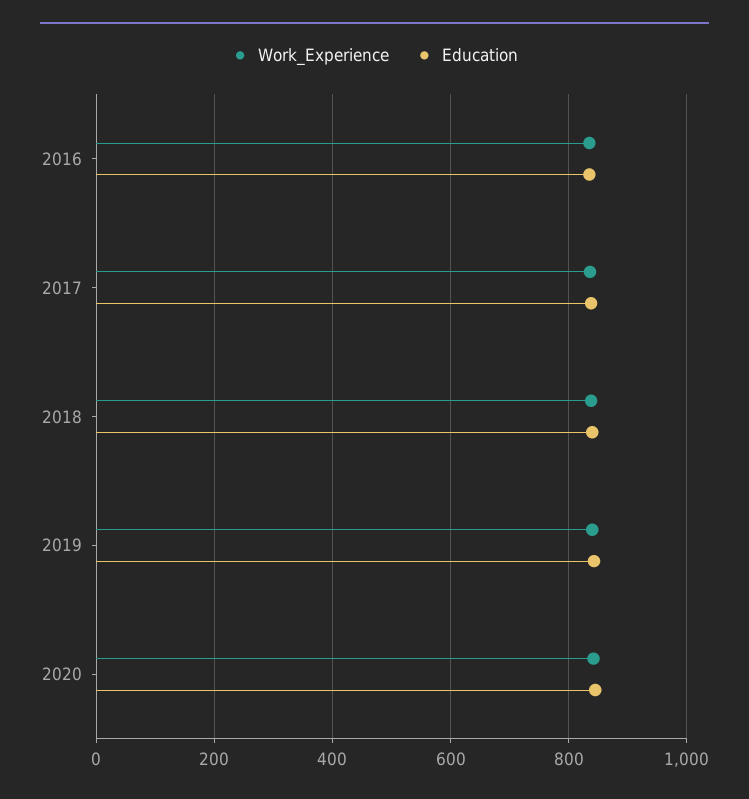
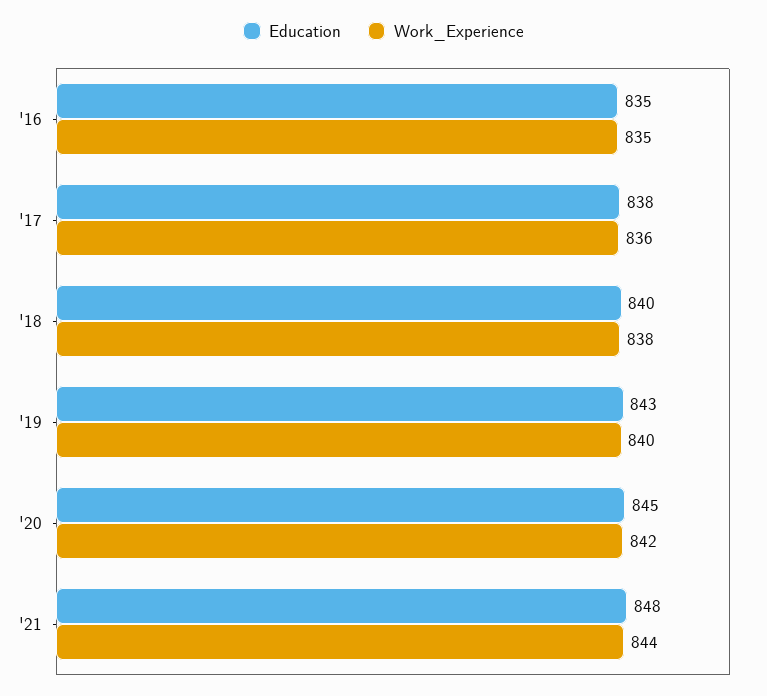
Education, '21: none -> 848
Work_Experience, '21: none -> 844

